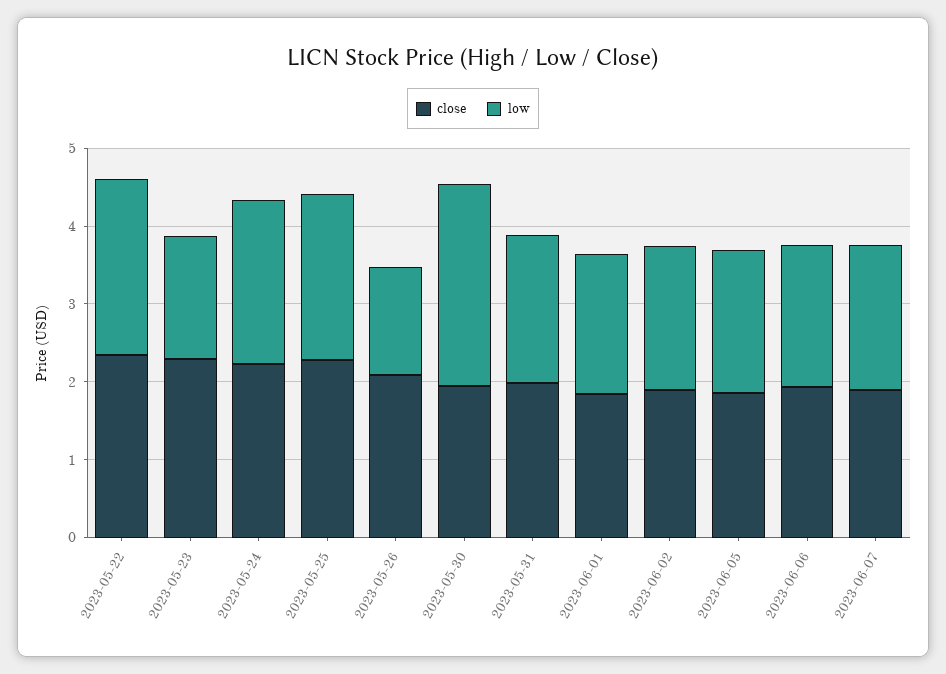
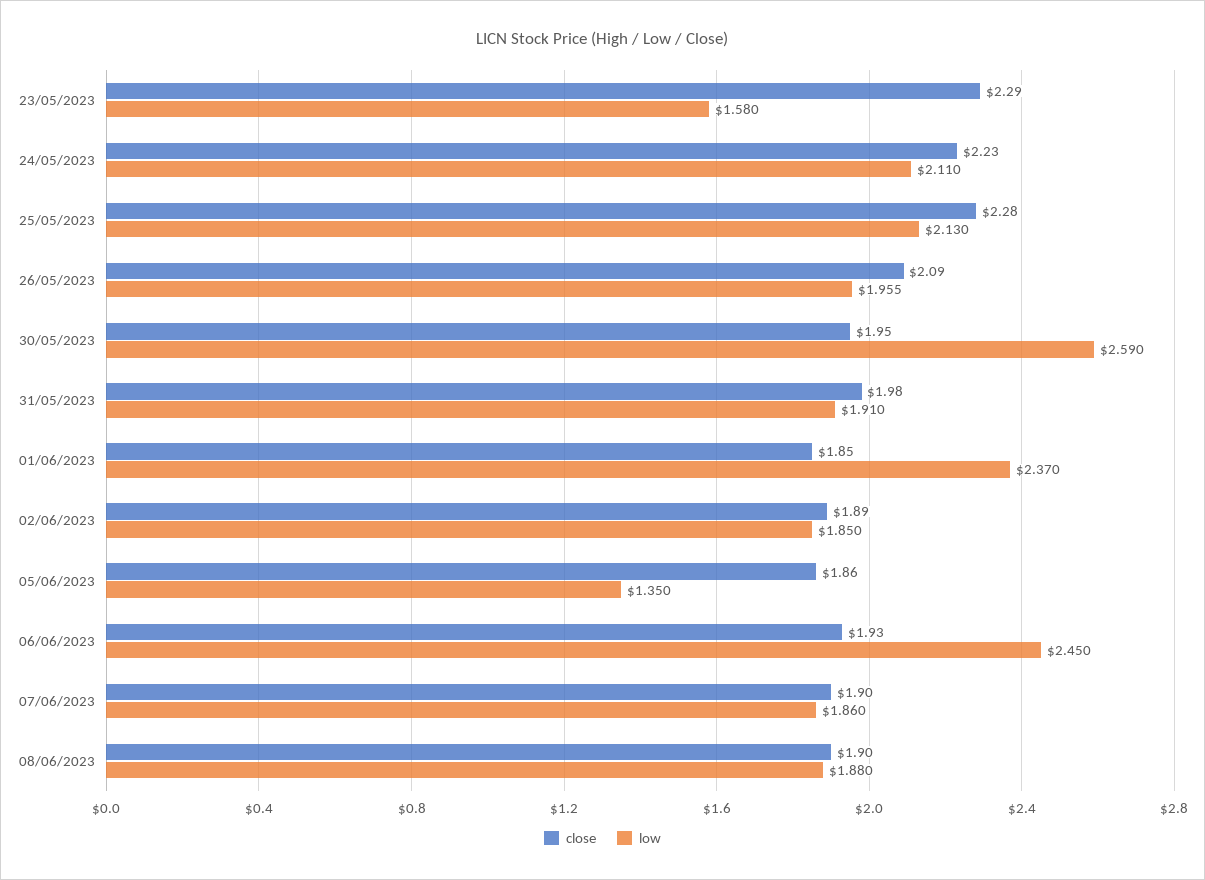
close, 2023-05-22: 2.4 -> none
low, 2023-05-22: 2.2 -> none
low, 2023-05-26: 1.4 -> 1.955
low, 2023-06-01: 1.8 -> 2.37
low, 2023-06-05: 1.8 -> 1.35
low, 2023-06-06: 1.8 -> 2.45
close, 08/06/2023: none -> 1.9
low, 08/06/2023: none -> 1.88

